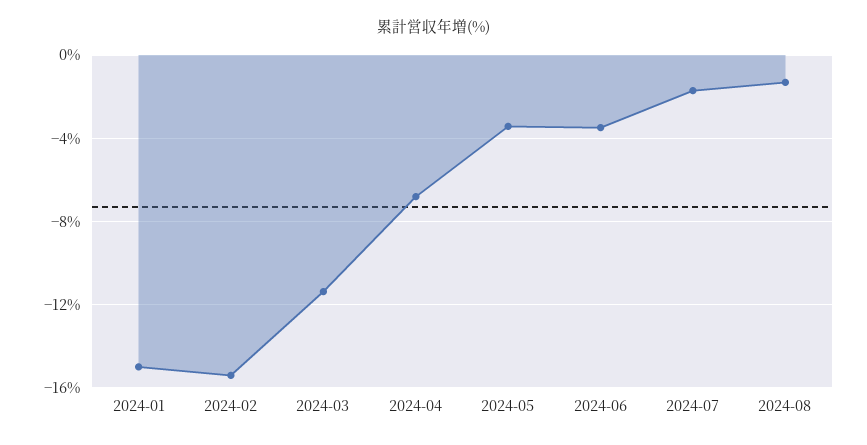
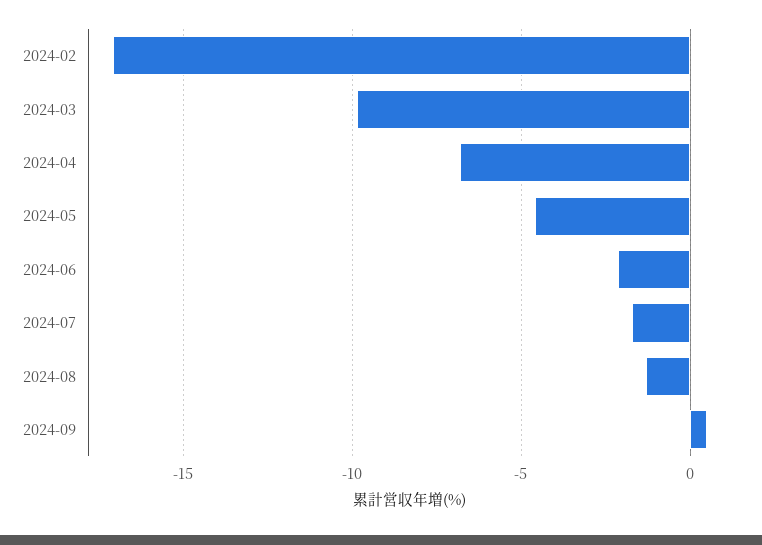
2024-01: -15 -> none
2024-02: -15.5 -> -17
2024-03: -11.5 -> -10
2024-05: -3.5 -> -4.5
2024-06: -3.5 -> -2
2024-09: none -> 0.5

